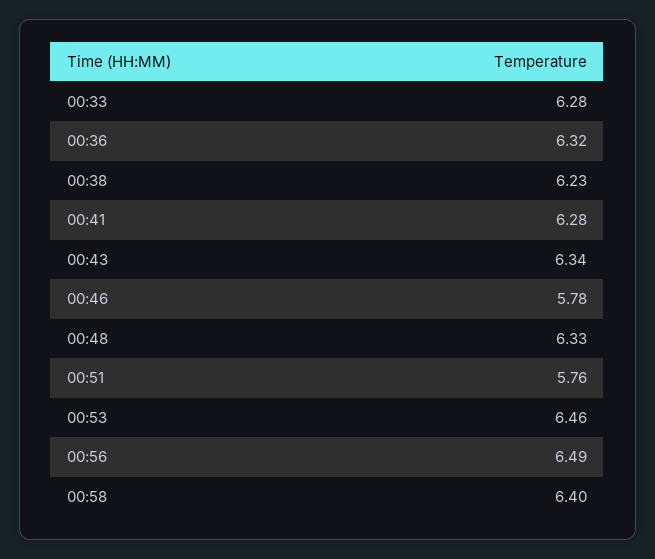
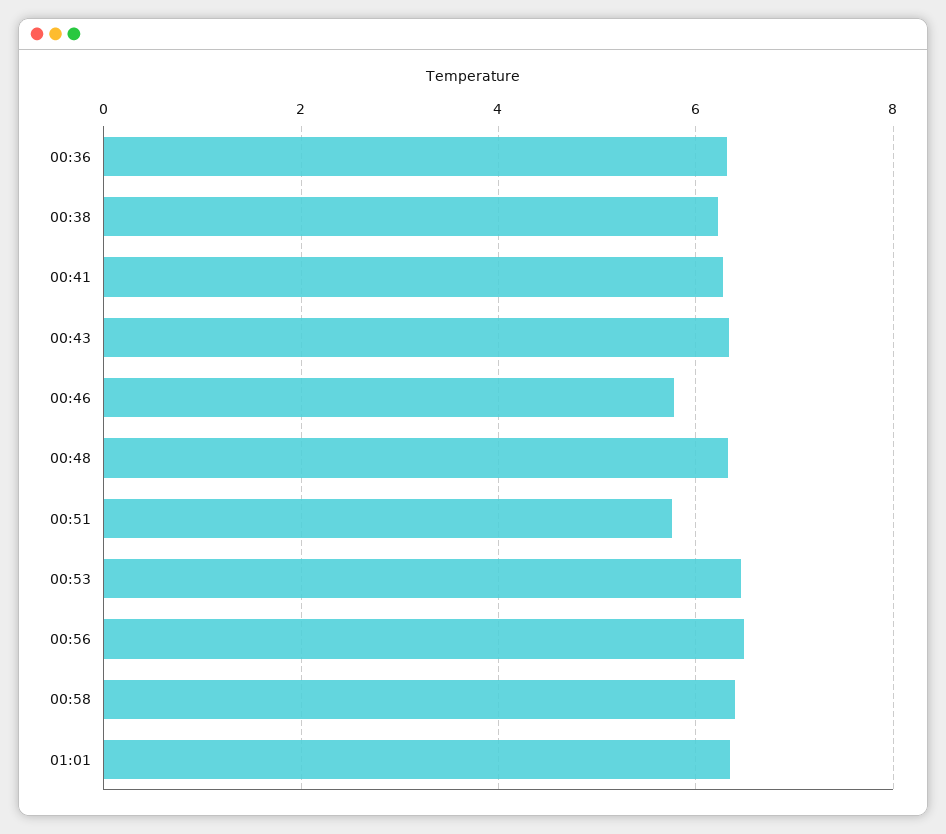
00:33: 6.28 -> none
01:01: none -> 6.4

